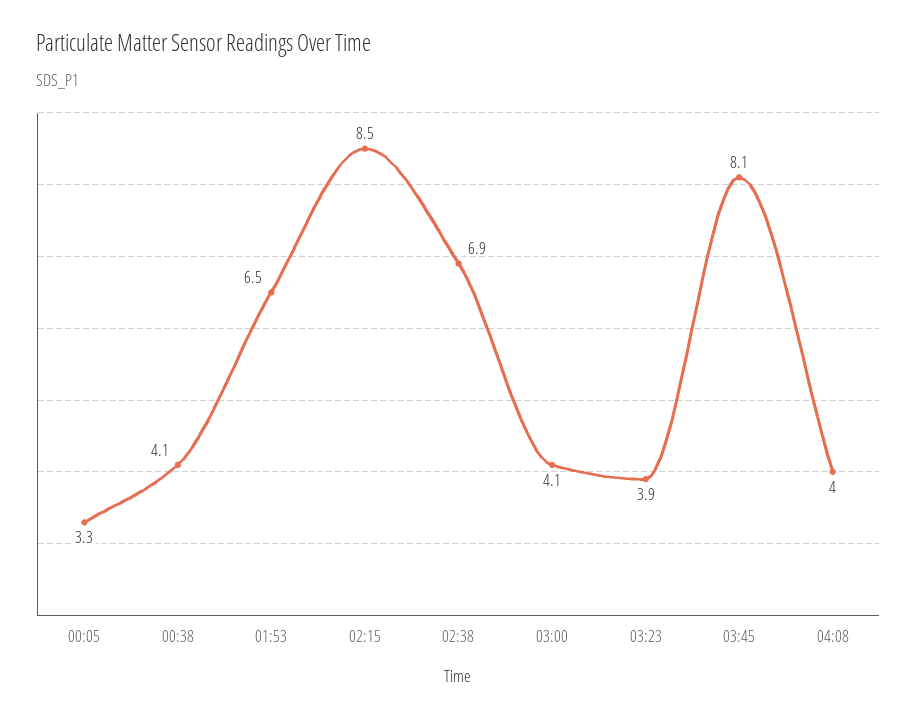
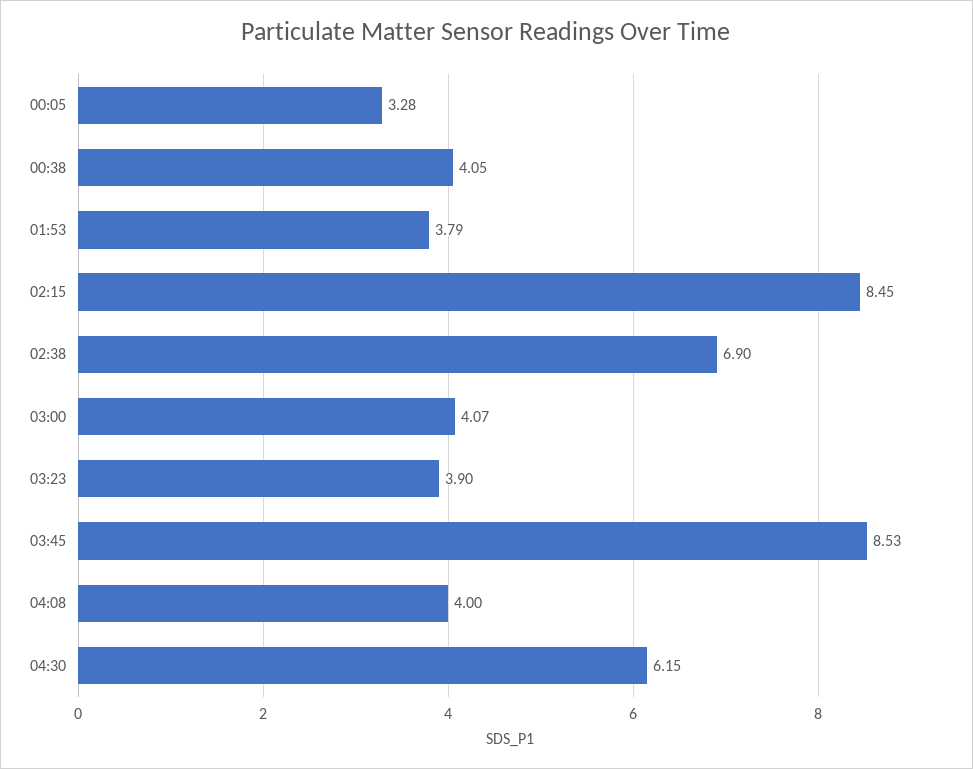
01:53: 6.5 -> 3.79
03:45: 8.1 -> 8.53
04:30: none -> 6.15

